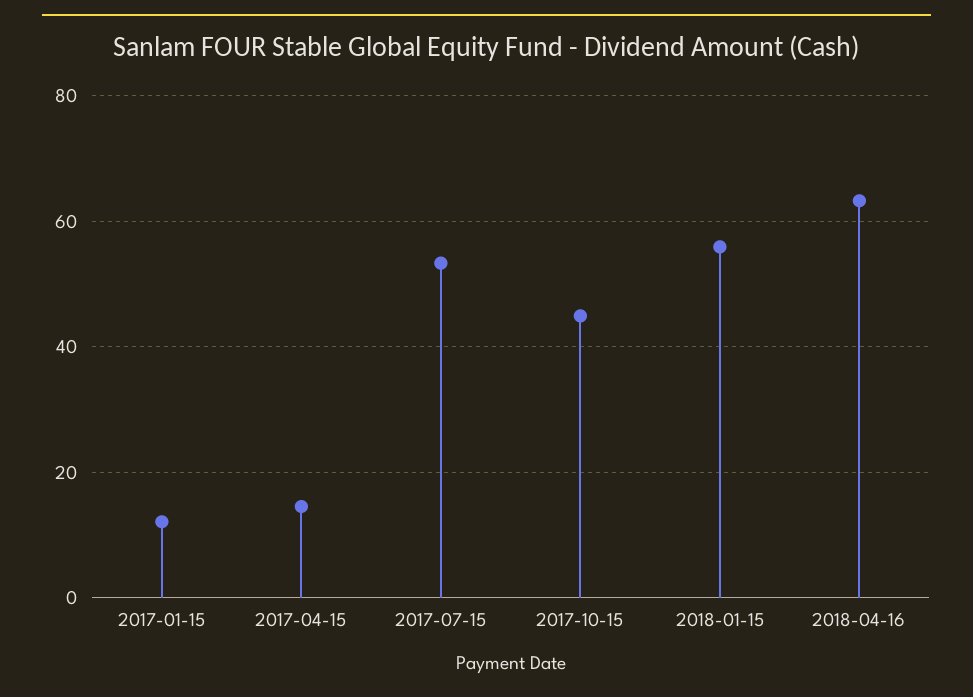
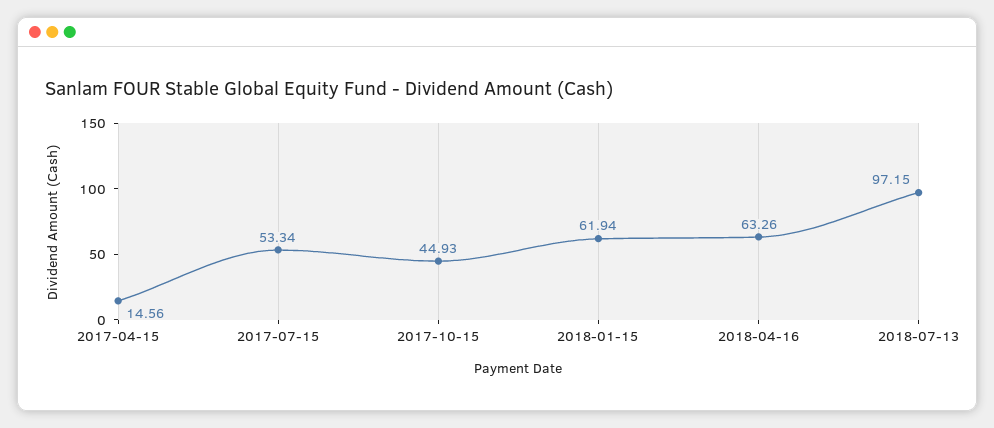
2017-01-15: 12 -> none
2018-01-15: 56 -> 61.94
2018-07-13: none -> 97.15

